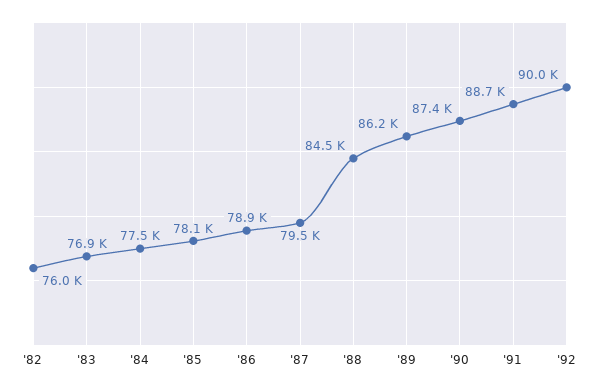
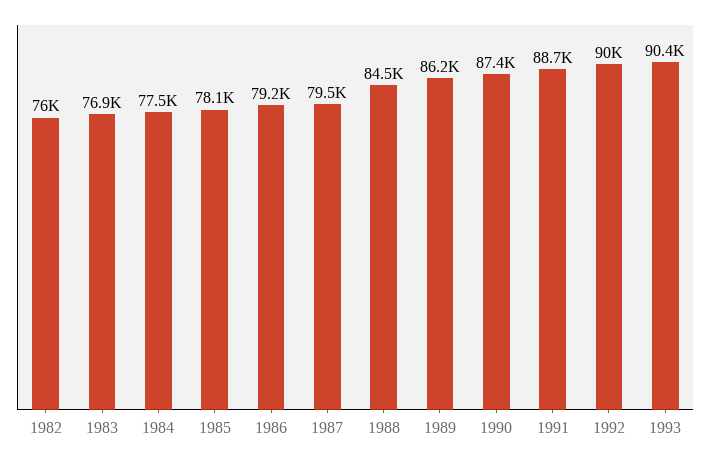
'86: 78900 -> 79200
1993: none -> 90400

